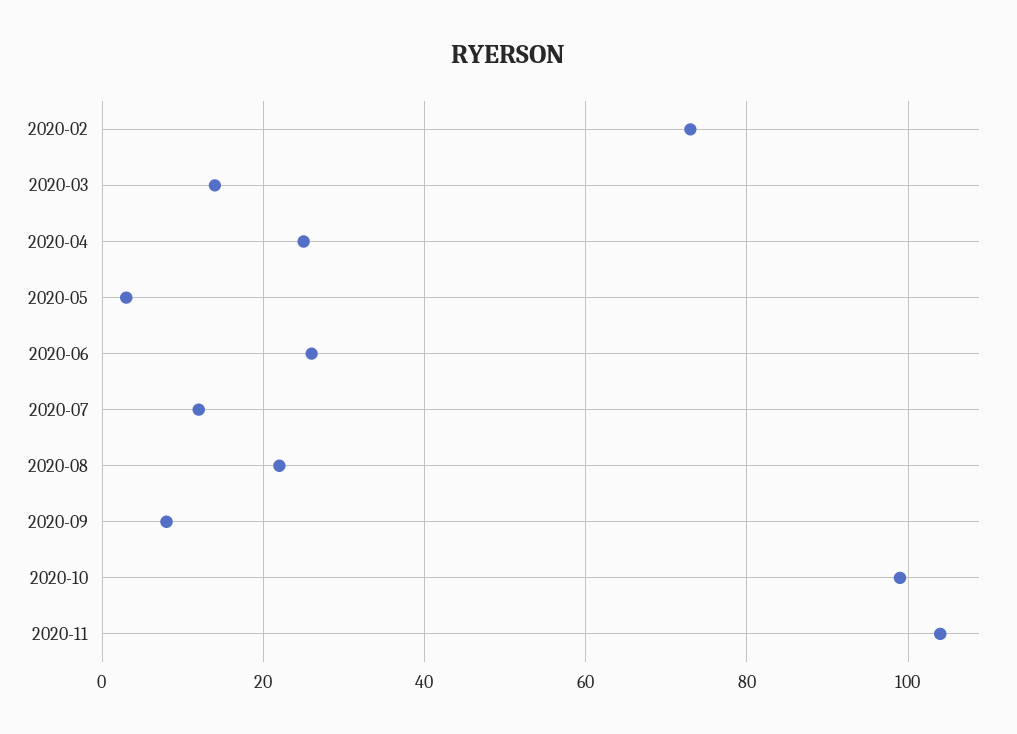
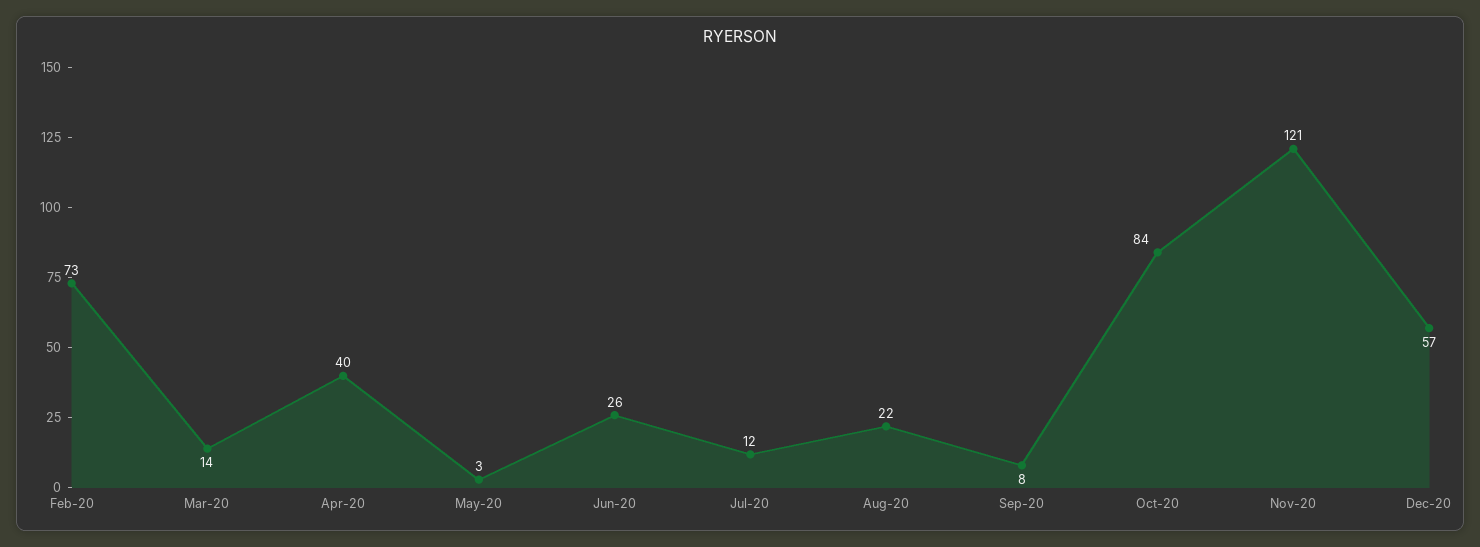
2020-04: 25 -> 40
2020-10: 100 -> 84
2020-11: 105 -> 121
Dec-20: none -> 57

